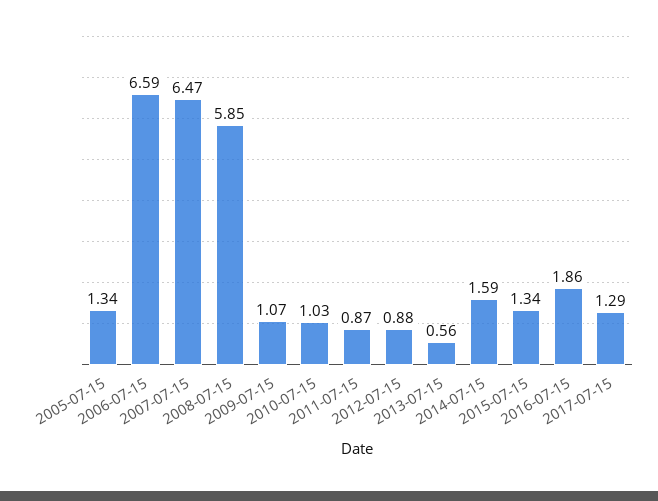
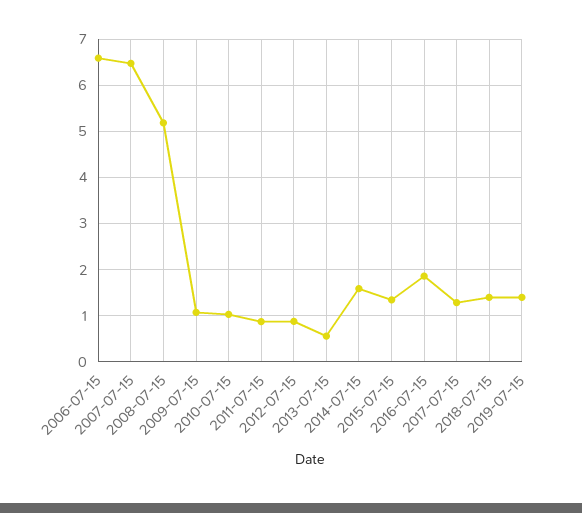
2005-07-15: 1.34 -> none
2008-07-15: 5.85 -> 5.2
2018-07-15: none -> 1.4
2019-07-15: none -> 1.4

